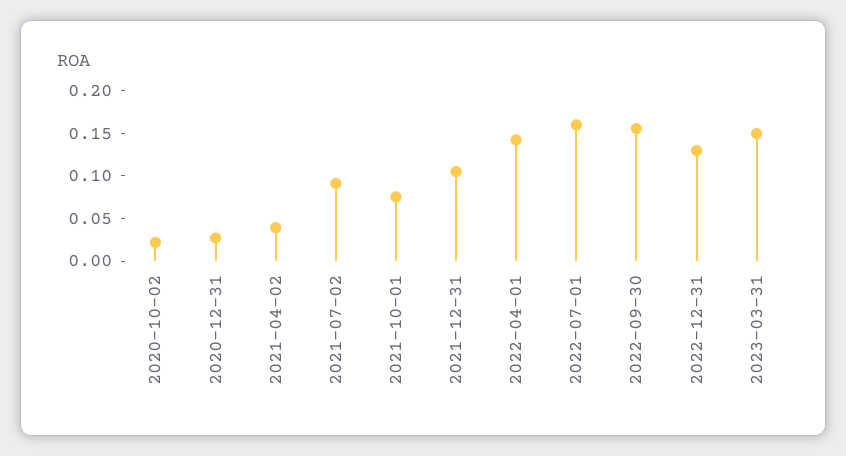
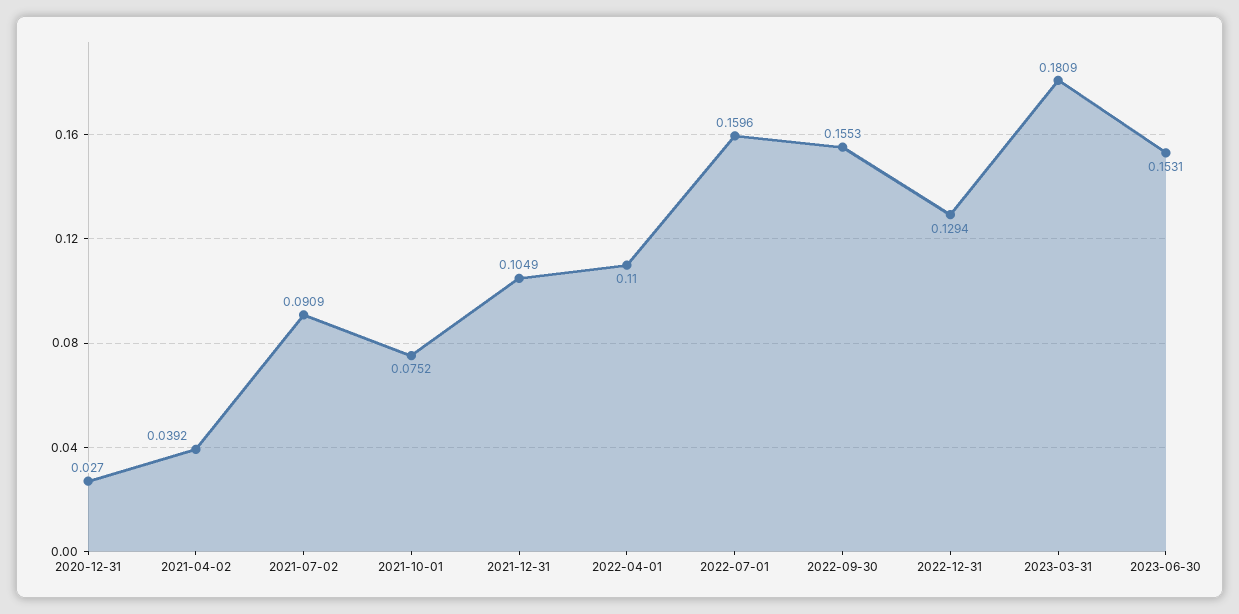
2020-10-02: 0.02 -> none
2022-04-01: 0.14 -> 0.11
2023-03-31: 0.15 -> 0.1809
2023-06-30: none -> 0.1531

